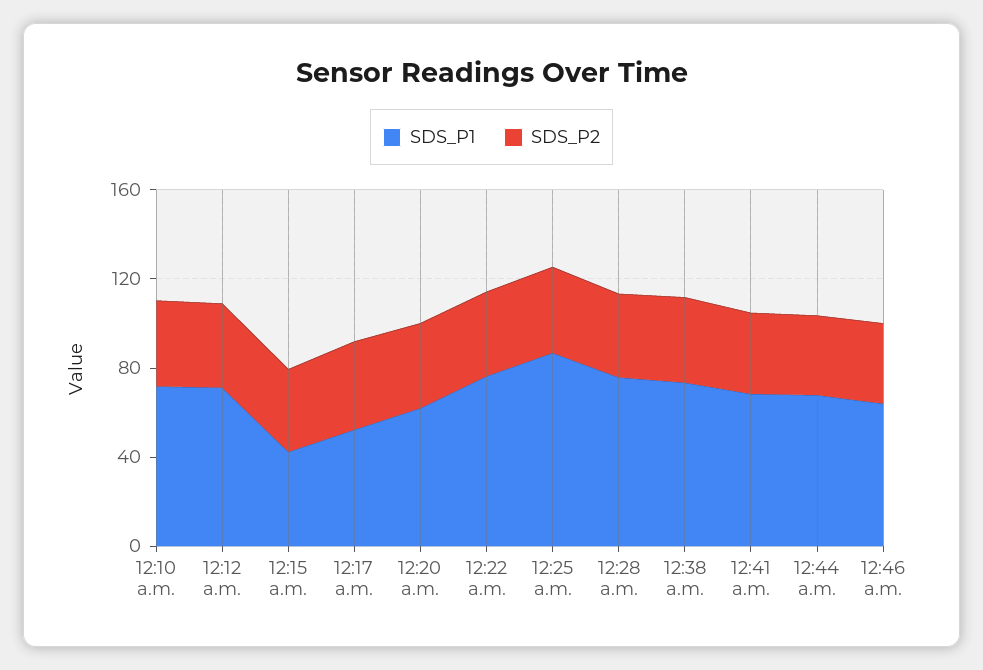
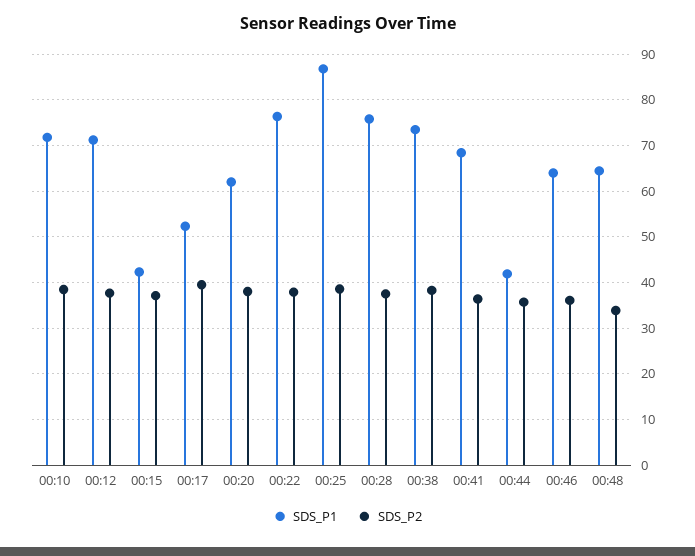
SDS_P1, 12:44 a.m.: 70 -> 42
SDS_P1, 00:48: none -> 64
SDS_P2, 00:48: none -> 34

